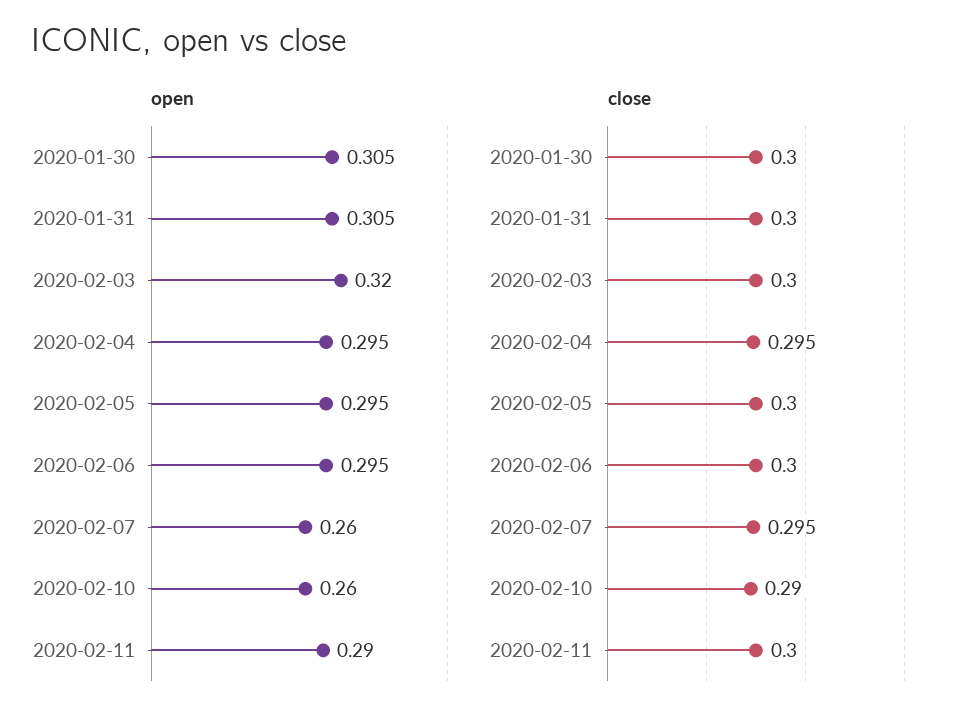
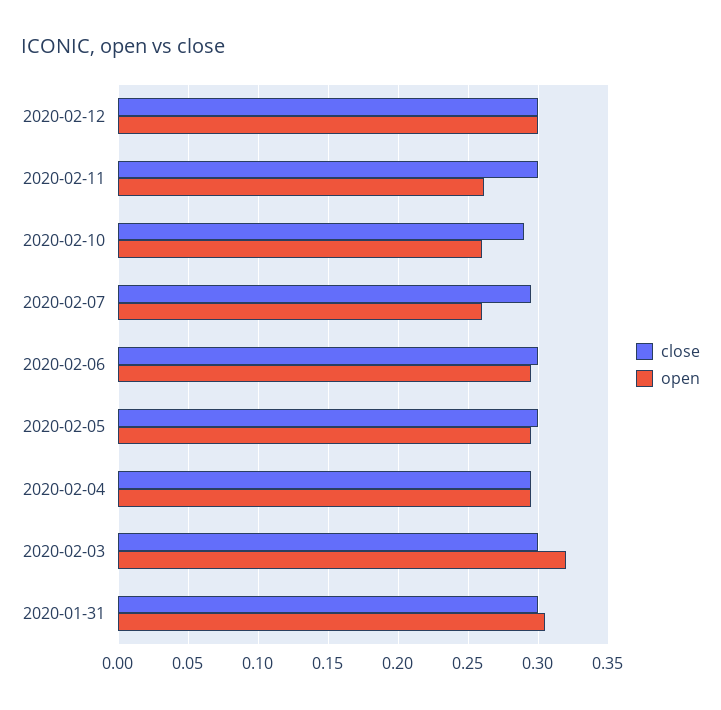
open, 2020-01-30: 0.305 -> none
open, 2020-02-11: 0.29 -> 0.26
close, 2020-01-30: 0.3 -> none
close, 2020-02-12: none -> 0.3
open, 2020-02-12: none -> 0.3

